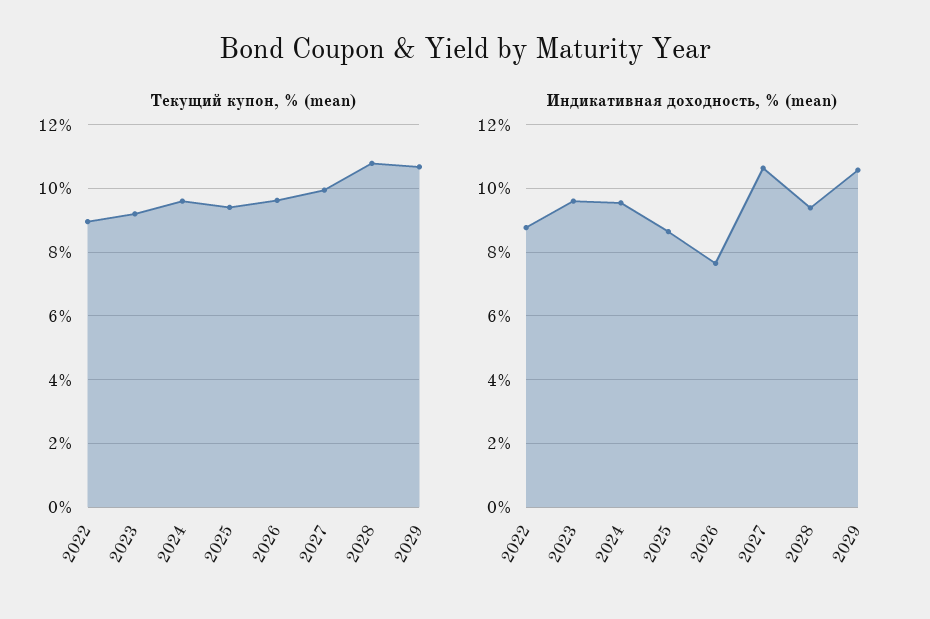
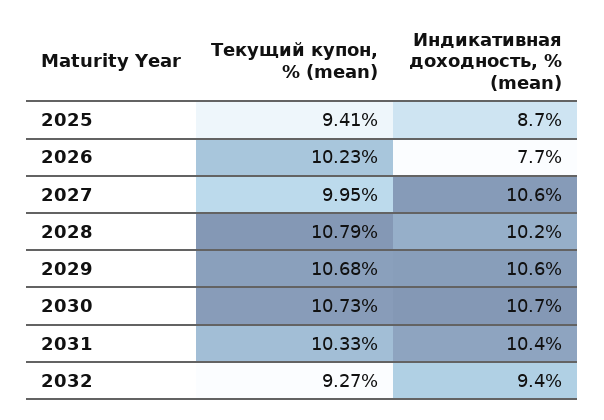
Текущий купон, % (mean), 2022: 9 -> none
Текущий купон, % (mean), 2023: 9.2 -> none
Текущий купон, % (mean), 2024: 9.6 -> none
Текущий купон, % (mean), 2026: 9.6 -> 10.23
Индикативная доходность, % (mean), 2022: 8.8 -> none
Индикативная доходность, % (mean), 2023: 9.6 -> none
Индикативная доходность, % (mean), 2024: 9.6 -> none
Индикативная доходность, % (mean), 2028: 9.4 -> 10.2
Текущий купон, % (mean), 2030: none -> 10.73
Индикативная доходность, % (mean), 2030: none -> 10.7
Текущий купон, % (mean), 2031: none -> 10.33
Индикативная доходность, % (mean), 2031: none -> 10.4
Текущий купон, % (mean), 2032: none -> 9.27
Индикативная доходность, % (mean), 2032: none -> 9.4

